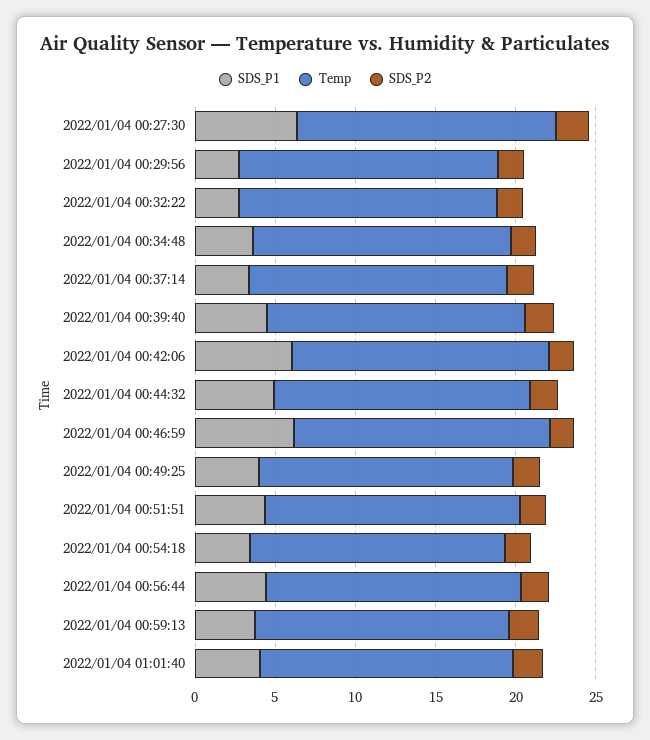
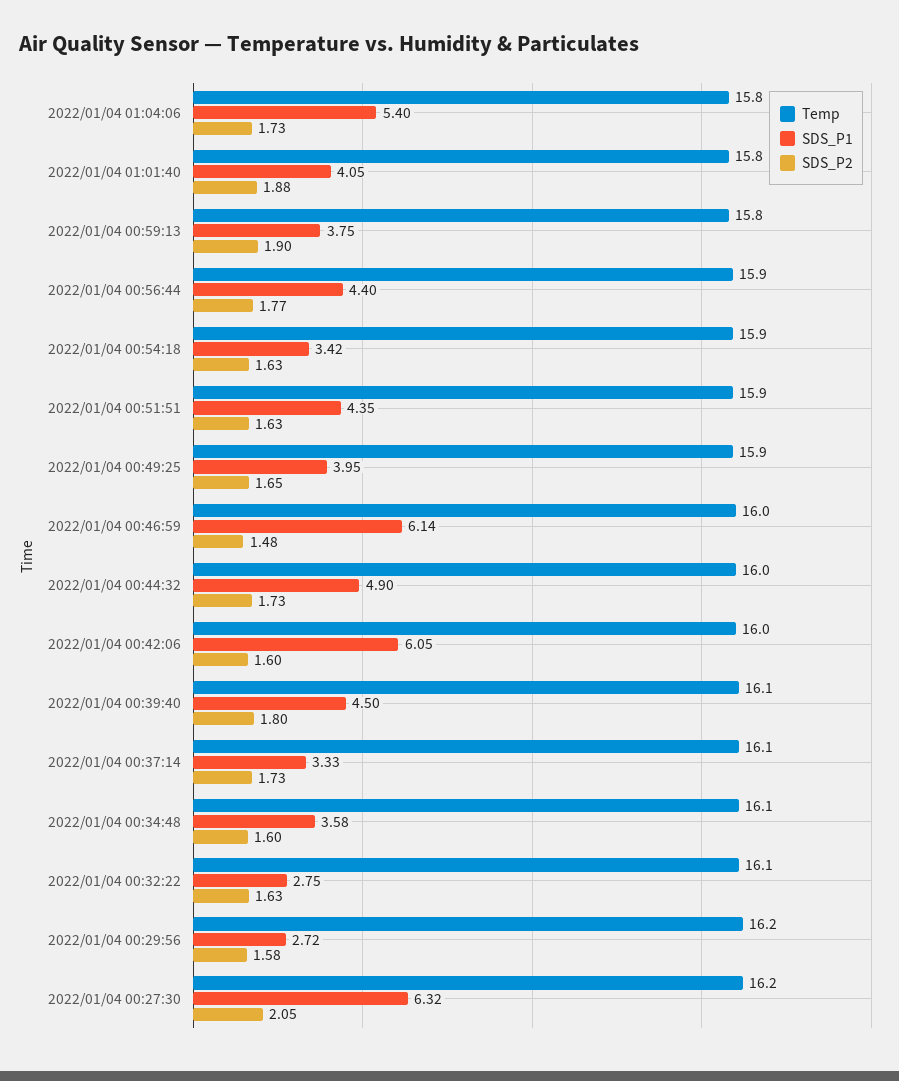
Temp, 2022/01/04 01:04:06: none -> 15.8
SDS_P1, 2022/01/04 01:04:06: none -> 5.4
SDS_P2, 2022/01/04 01:04:06: none -> 1.73

